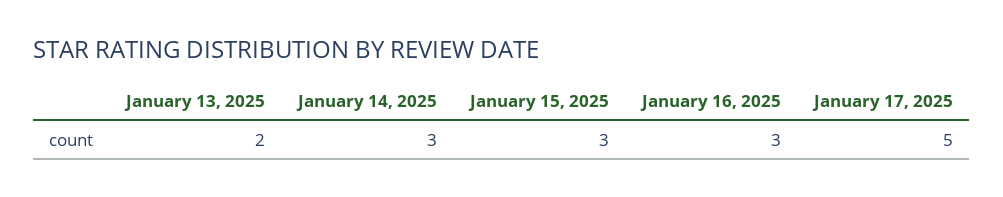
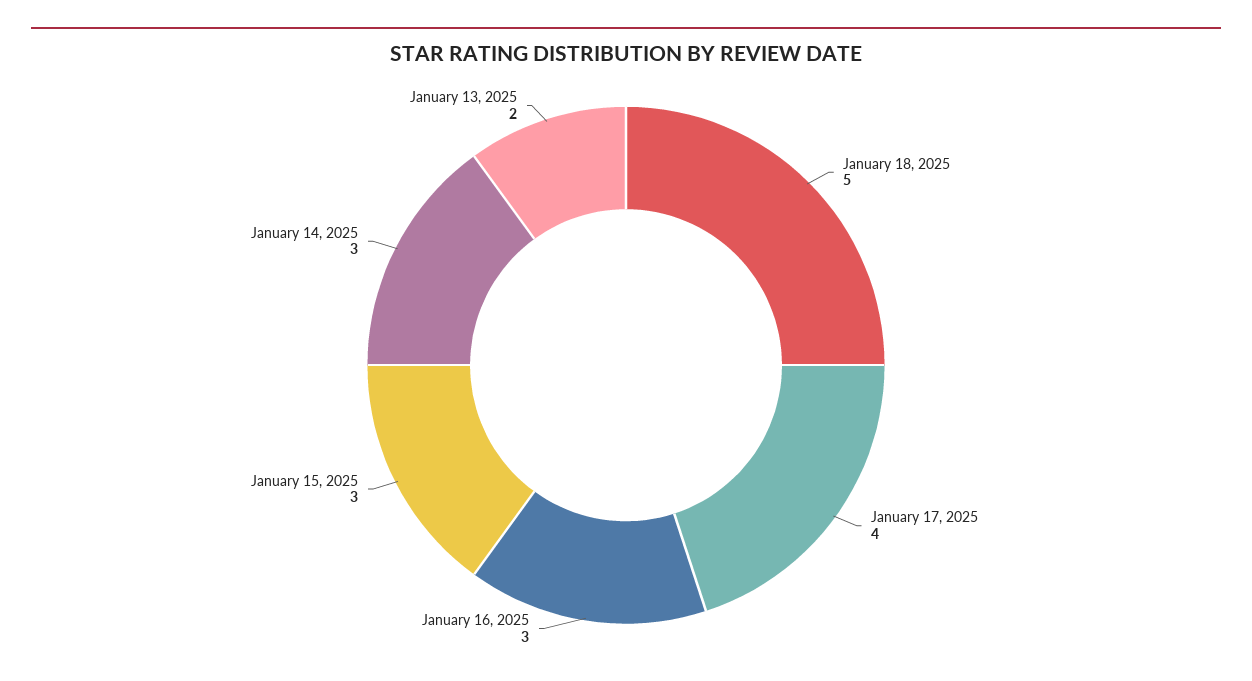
January 17, 2025: 5 -> 4
January 18, 2025: none -> 5

